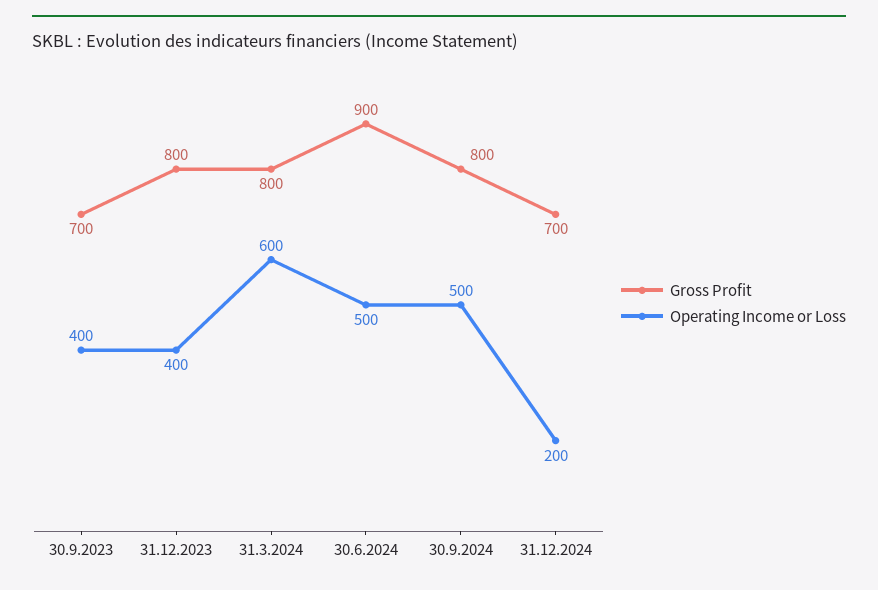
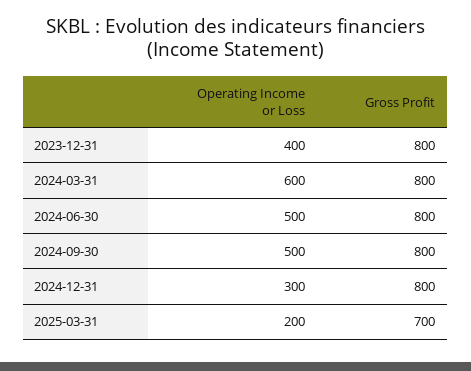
Gross Profit, 30.9.2023: 700 -> none
Operating Income or Loss, 30.9.2023: 400 -> none
Gross Profit, 30.6.2024: 900 -> 800
Gross Profit, 31.12.2024: 700 -> 800
Operating Income or Loss, 31.12.2024: 200 -> 300
Operating Income or Loss, 2025-03-31: none -> 200
Gross Profit, 2025-03-31: none -> 700

